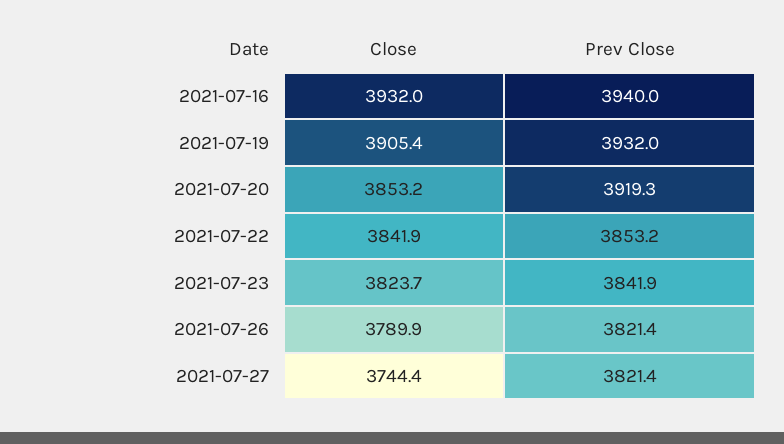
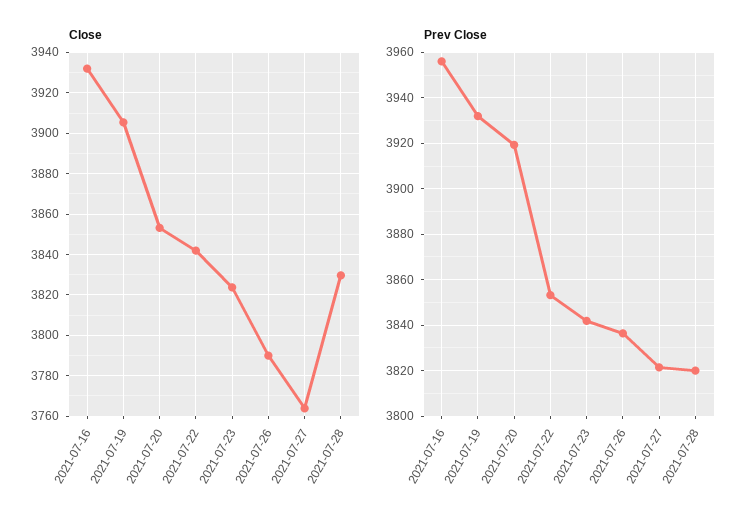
Prev Close, 2021-07-16: 3940 -> 3955
Prev Close, 2021-07-26: 3821.4 -> 3835
Close, 2021-07-27: 3744.4 -> 3765
Close, 2021-07-28: none -> 3830
Prev Close, 2021-07-28: none -> 3820

